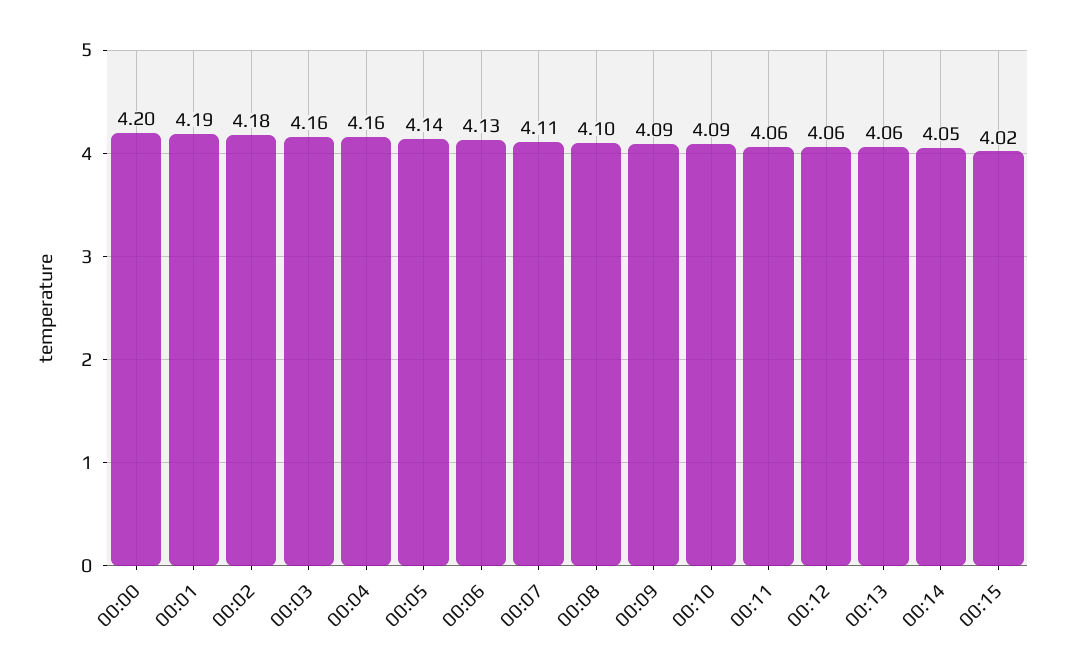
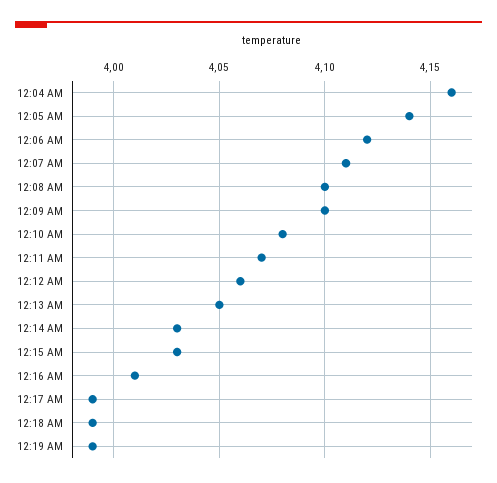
00:00: 4.2 -> none
00:01: 4.19 -> none
00:02: 4.18 -> none
00:03: 4.16 -> none
00:06: 4.13 -> 4.12
00:09: 4.09 -> 4.1
00:10: 4.09 -> 4.08
00:11: 4.06 -> 4.07
00:13: 4.06 -> 4.05
00:14: 4.05 -> 4.03
00:15: 4.02 -> 4.03
12:16 AM: none -> 4.01
12:17 AM: none -> 3.99
12:18 AM: none -> 3.99
12:19 AM: none -> 3.99

